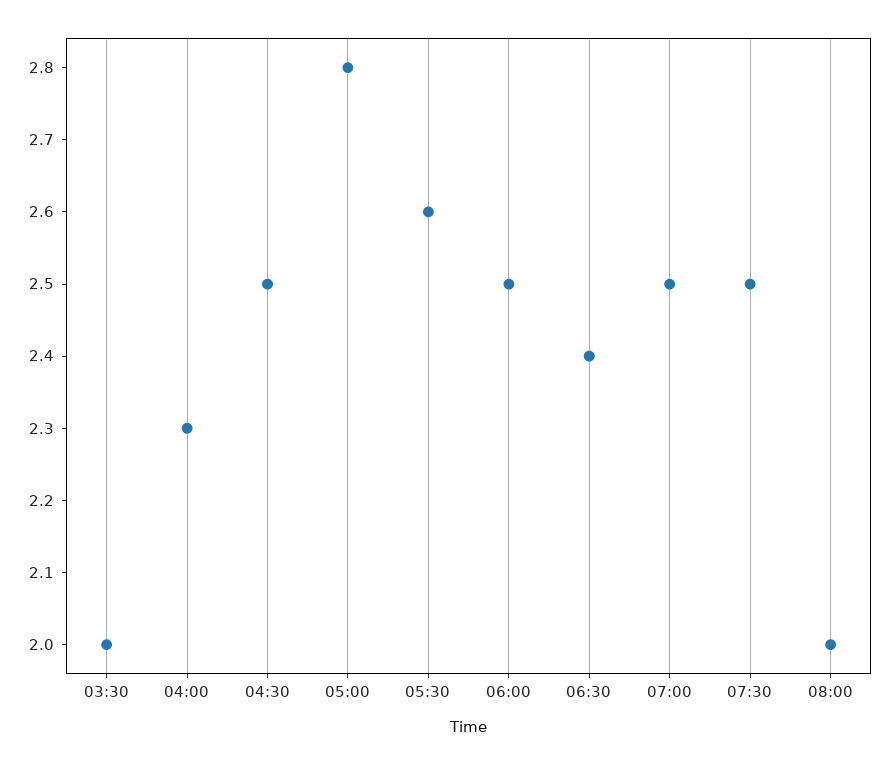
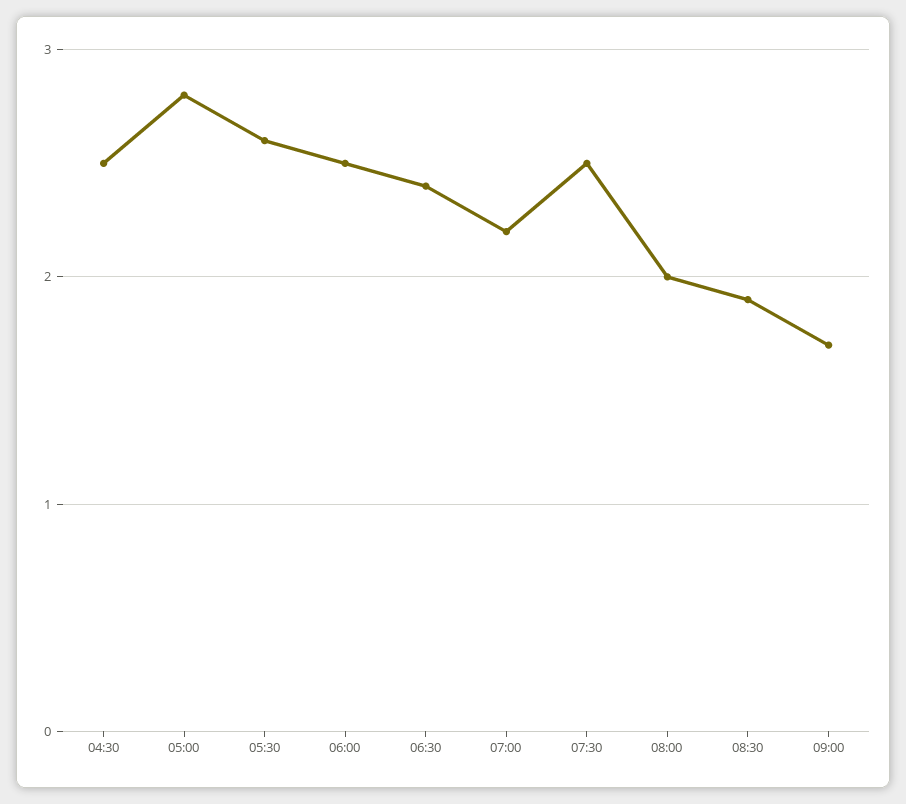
03:30: 2 -> none
04:00: 2.3 -> none
07:00: 2.5 -> 2.2
08:30: none -> 1.9
09:00: none -> 1.7

